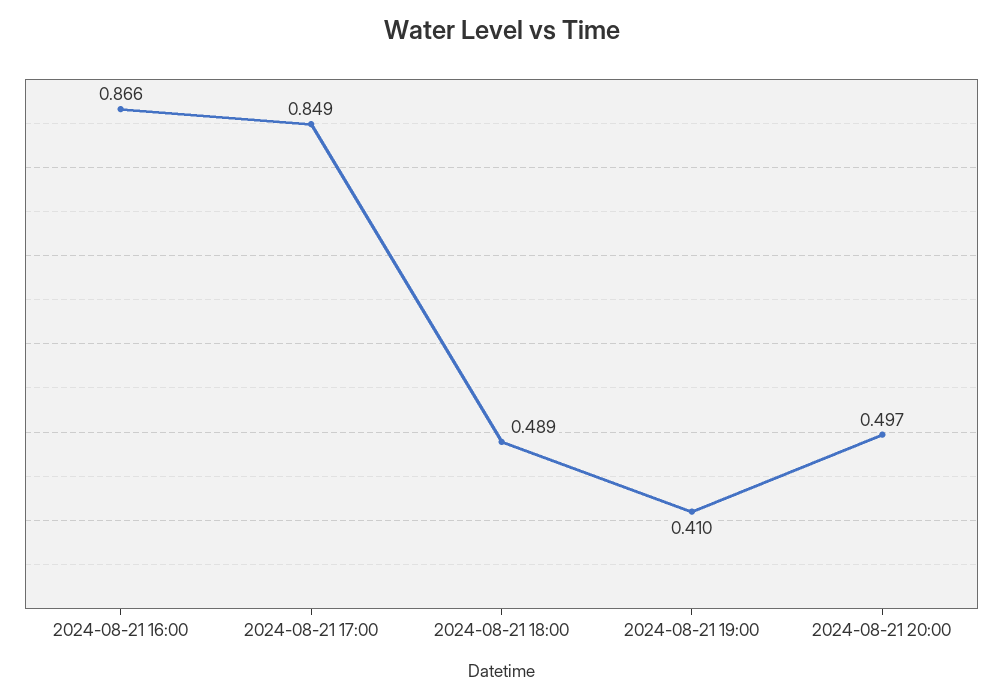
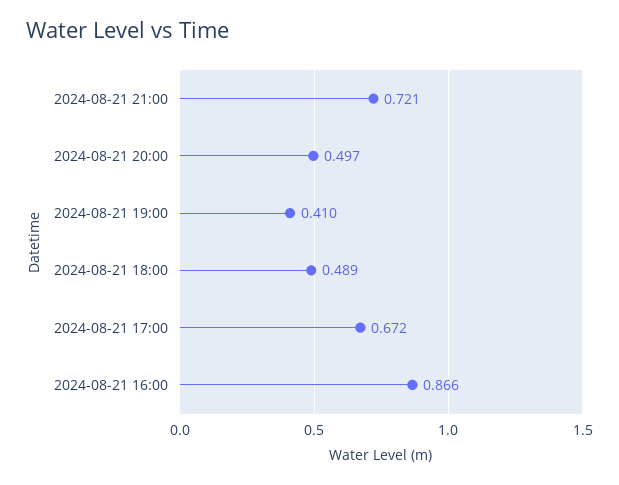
2024-08-21 17:00: 0.849 -> 0.672
2024-08-21 21:00: none -> 0.721

